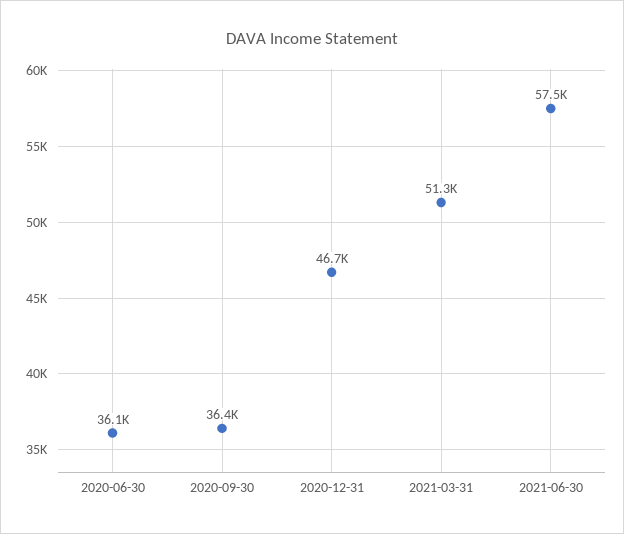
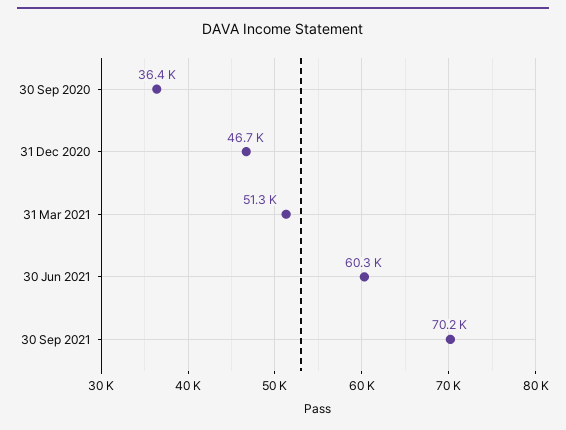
2020-06-30: 36100 -> none
2021-06-30: 57500 -> 60300
30 Sep 2021: none -> 70200

